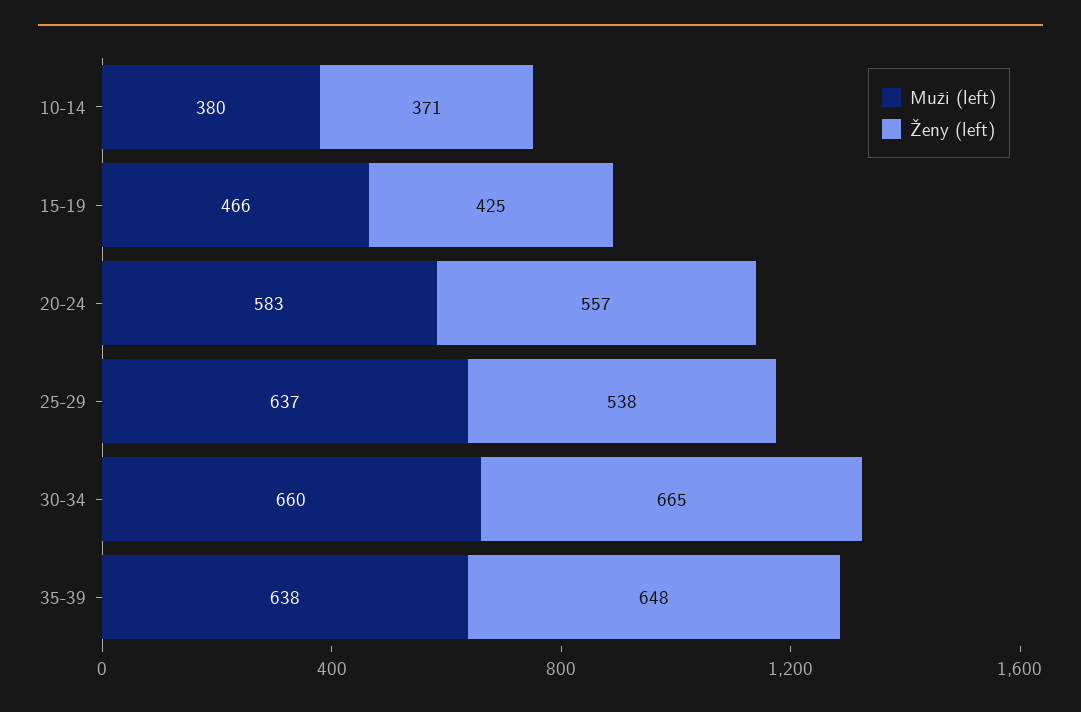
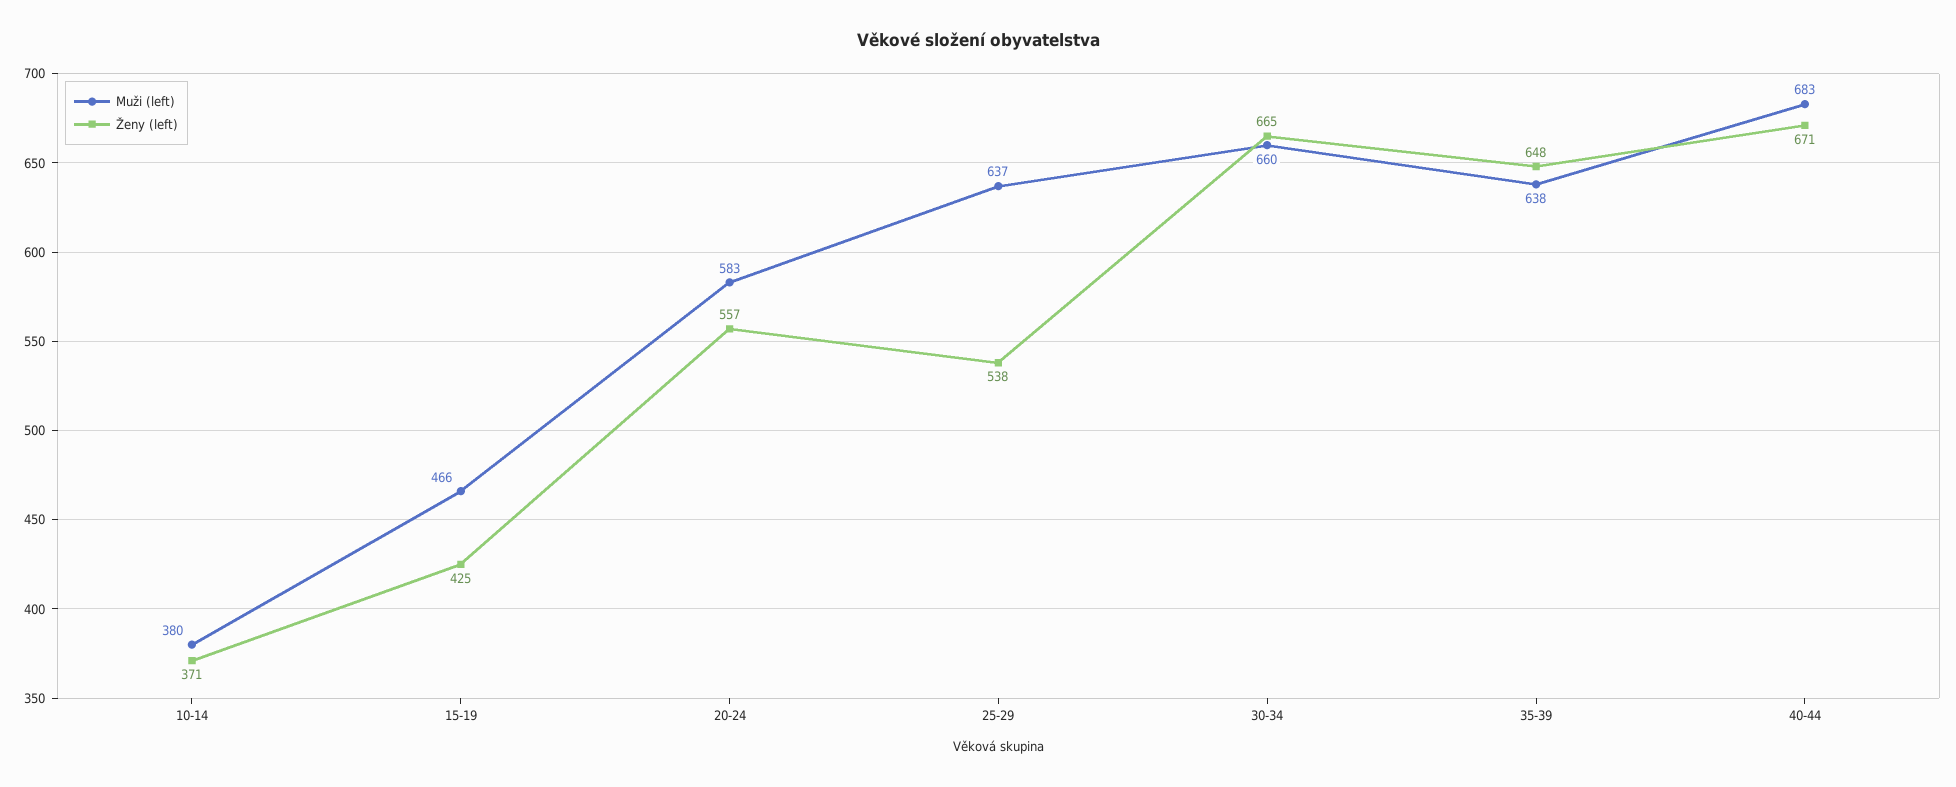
Muži (left), 40-44: none -> 683
Ženy (left), 40-44: none -> 671

